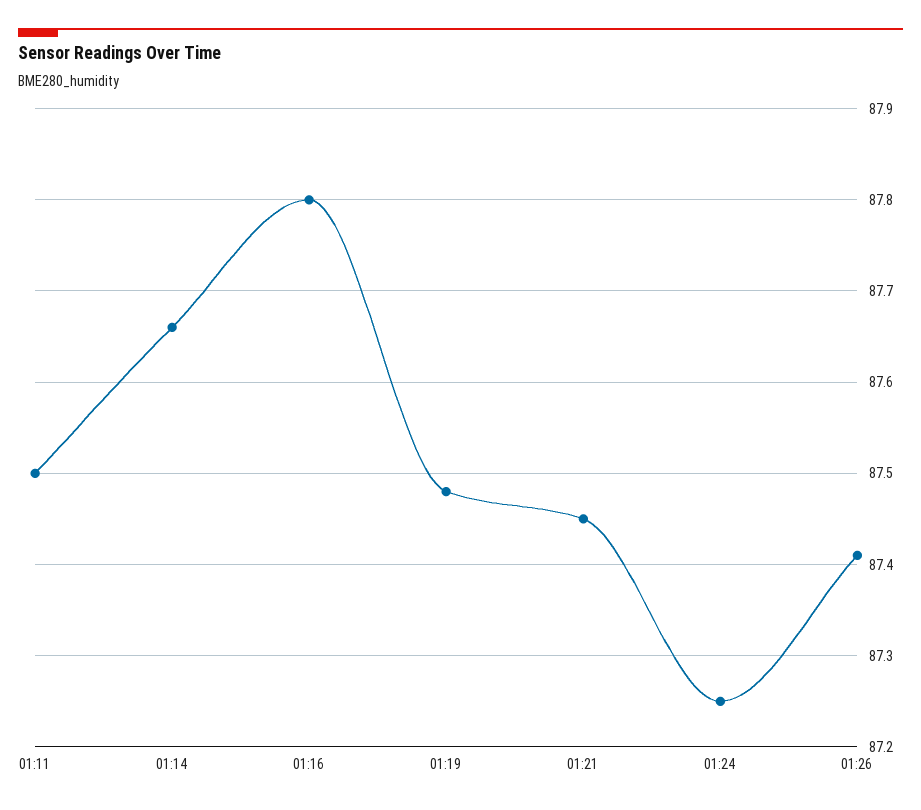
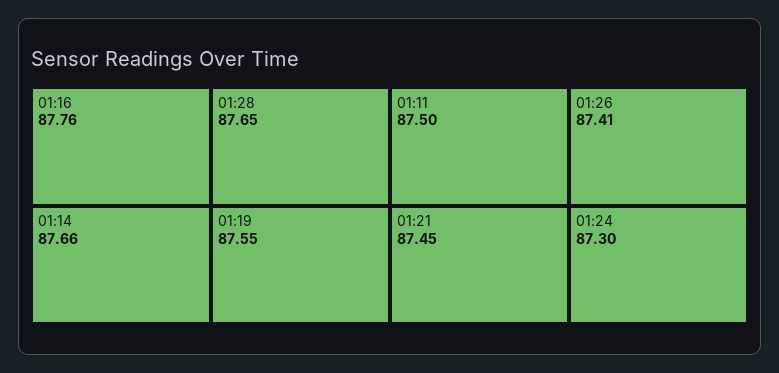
01:16: 87.8 -> 87.76
01:19: 87.48 -> 87.55
01:24: 87.25 -> 87.3
01:28: none -> 87.65

